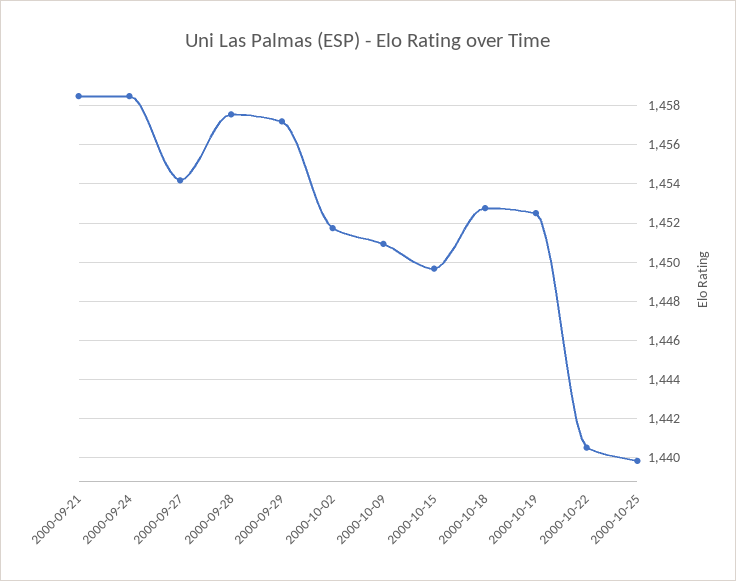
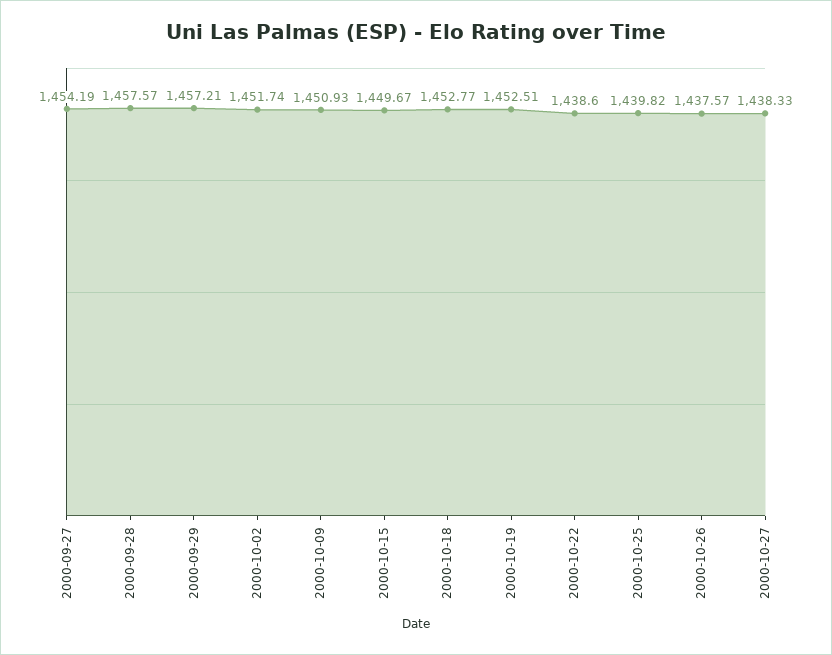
2000-09-21: 1458.5 -> none
2000-09-24: 1458.5 -> none
2000-10-22: 1440.5 -> 1438.6
2000-10-26: none -> 1437.57
2000-10-27: none -> 1438.33

